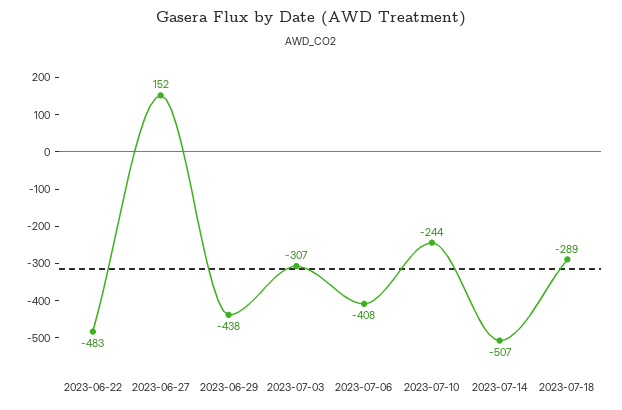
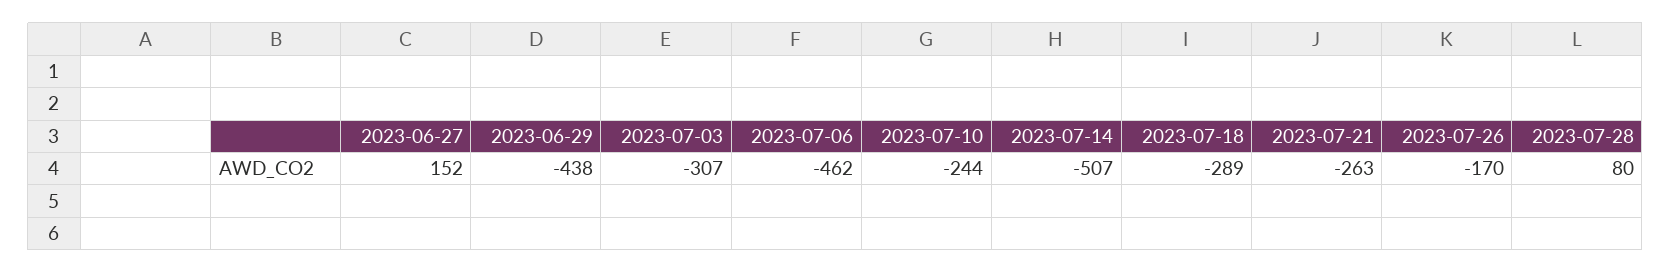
2023-06-22: -483 -> none
2023-07-06: -408 -> -462
2023-07-21: none -> -263
2023-07-26: none -> -170
2023-07-28: none -> 80

